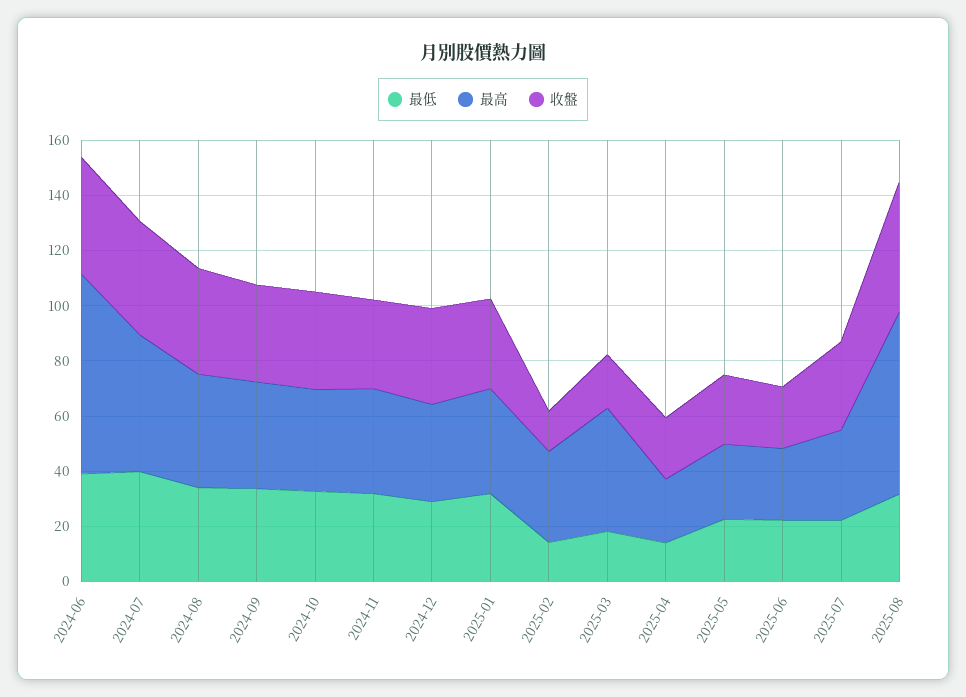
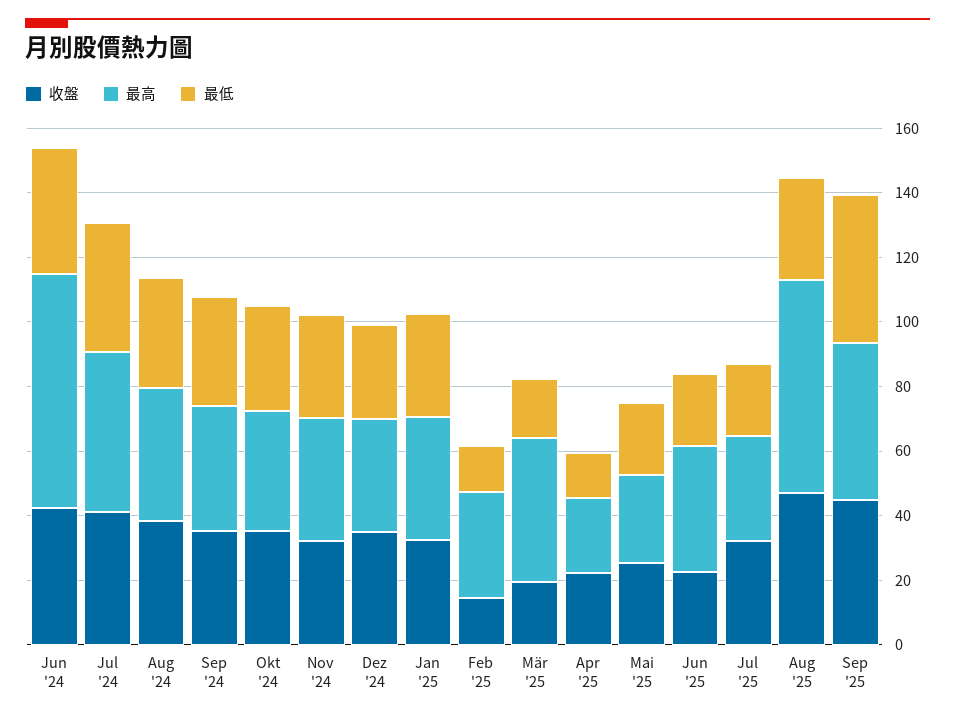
最高, 2025-06: 25 -> 40
收盤, Sep '25: none -> 45
最高, Sep '25: none -> 50
最低, Sep '25: none -> 45

